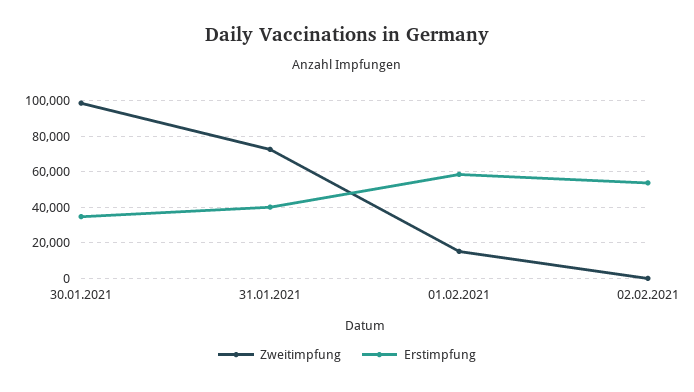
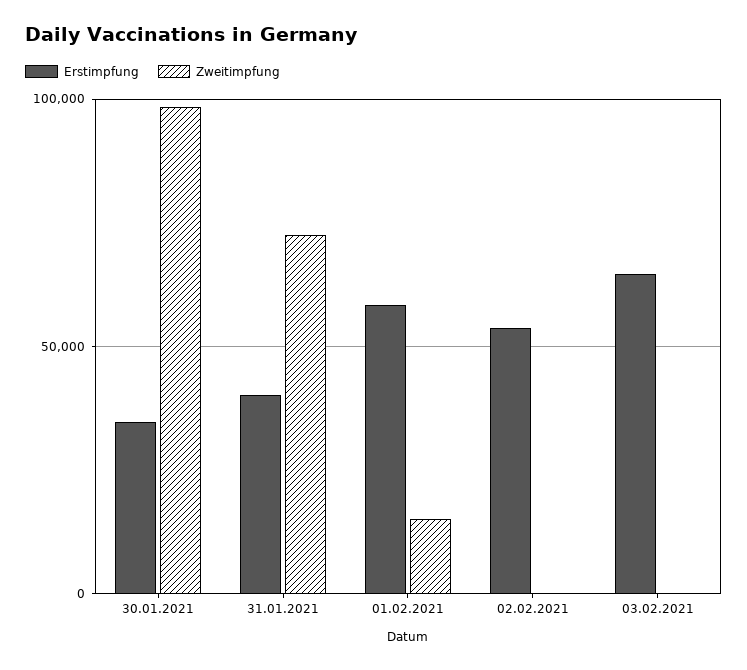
Erstimpfung, 03.02.2021: none -> 65000
Zweitimpfung, 03.02.2021: none -> 0

